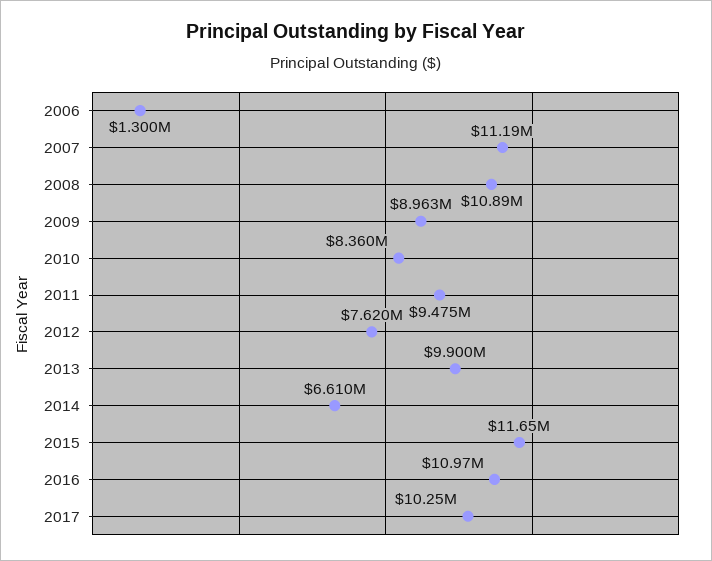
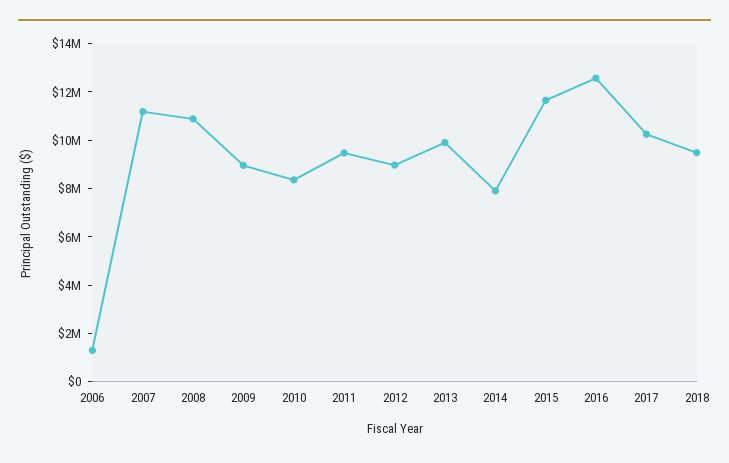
2012: 7620000 -> 9000000
2014: 6610000 -> 8000000
2016: 10970000 -> 12500000
2018: none -> 9500000

